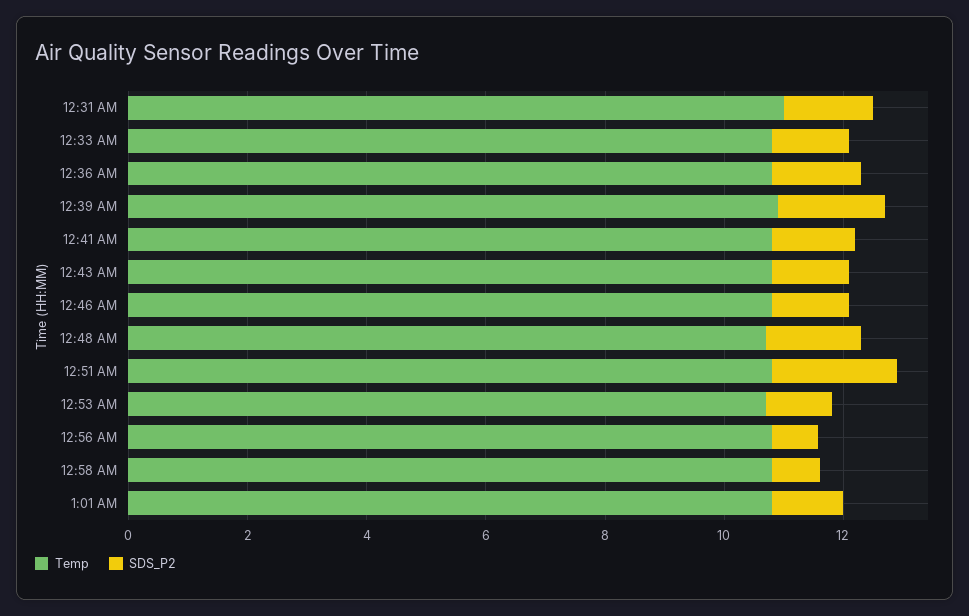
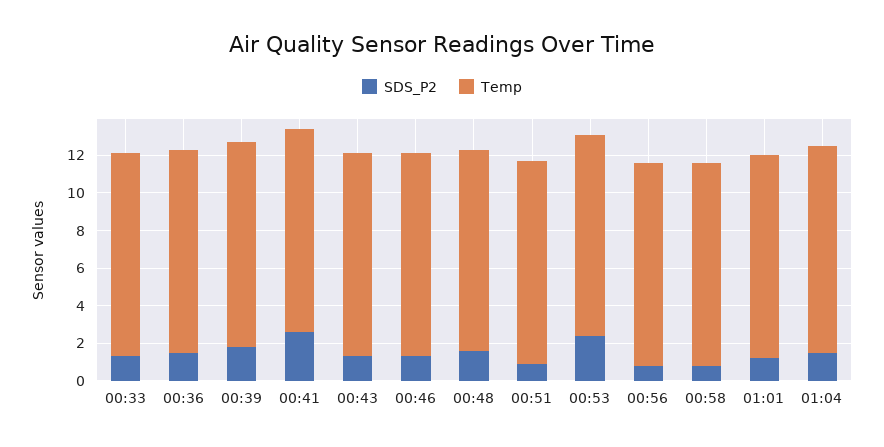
Temp, 12:31 AM: 11 -> none
SDS_P2, 12:31 AM: 1.5 -> none
SDS_P2, 12:41 AM: 1.5 -> 2.5
SDS_P2, 12:51 AM: 2 -> 1
SDS_P2, 12:53 AM: 1 -> 2.5
SDS_P2, 01:04: none -> 1.5
Temp, 01:04: none -> 11

